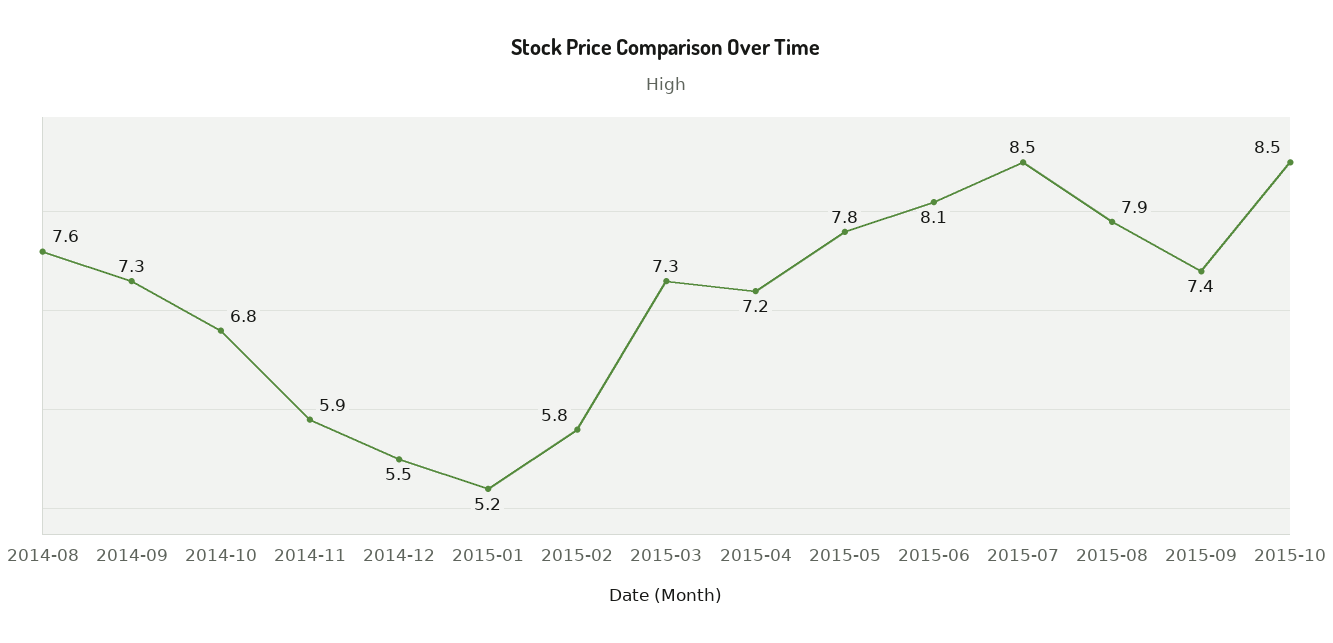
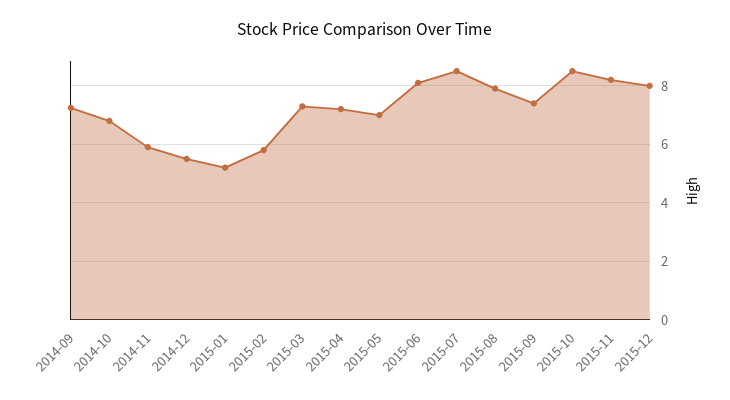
2014-08: 7.6 -> none
2015-05: 7.8 -> 7
2015-11: none -> 8.25
2015-12: none -> 8

